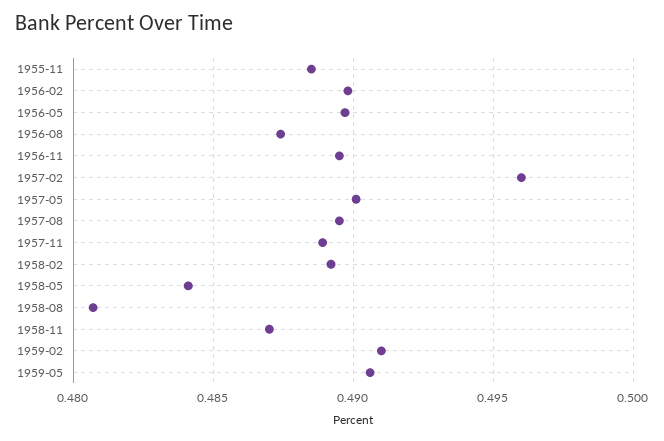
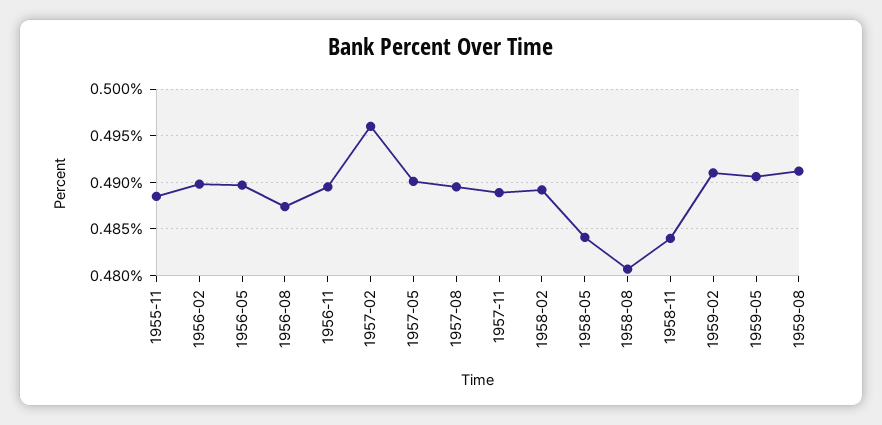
1958-11: 0.487 -> 0.484
1959-08: none -> 0.491

